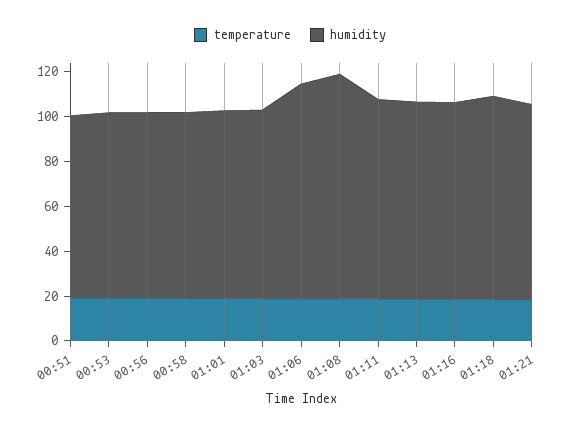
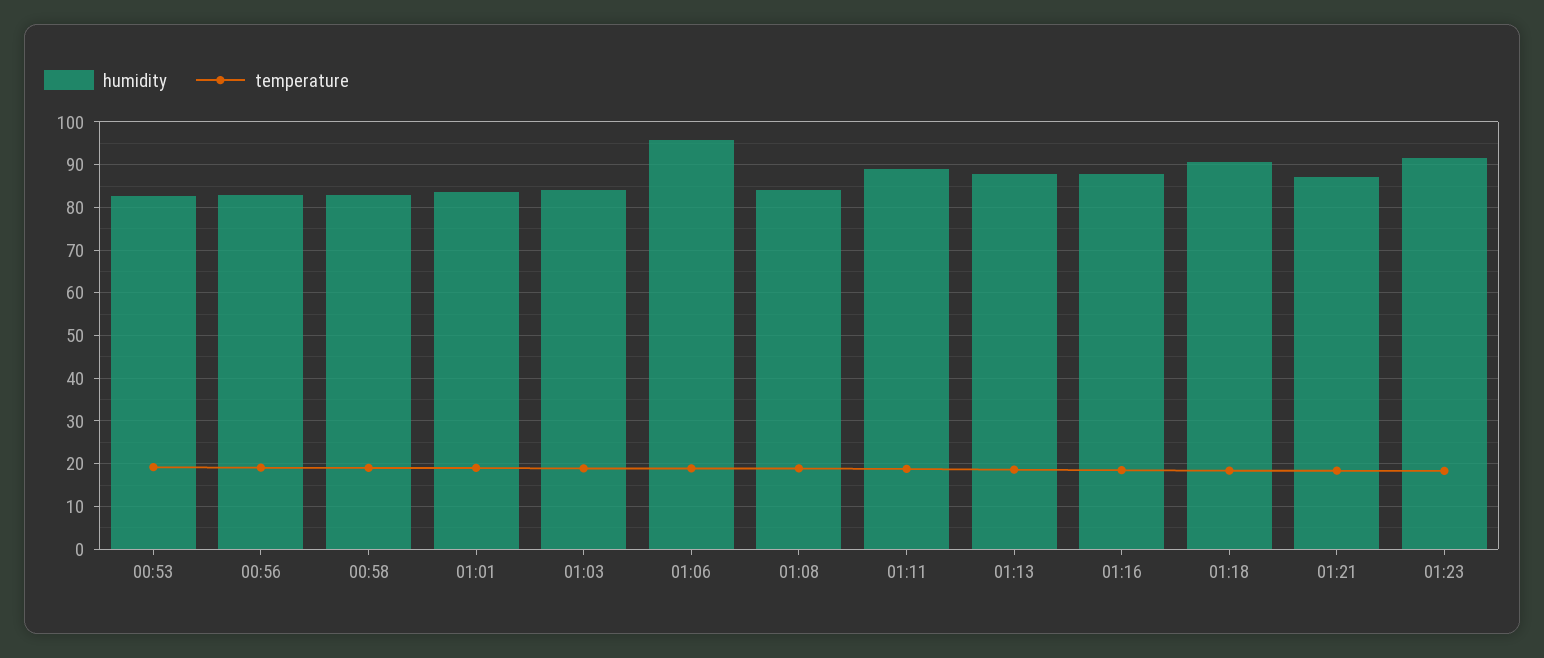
temperature, 00:51: 20 -> none
humidity, 00:51: 80 -> none
humidity, 01:08: 100 -> 84
humidity, 01:23: none -> 92
temperature, 01:23: none -> 18

